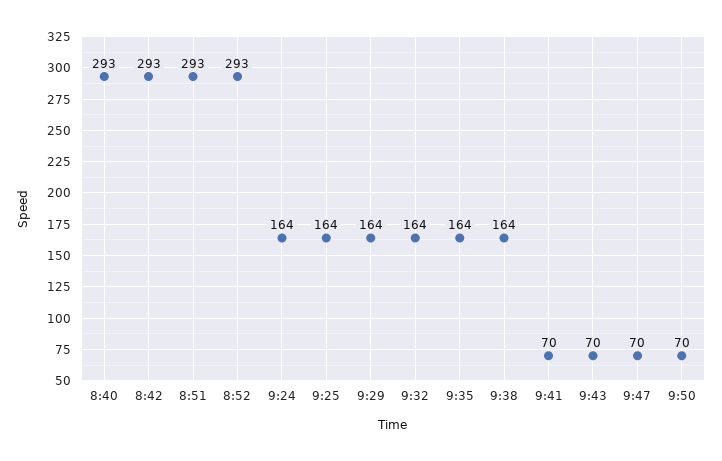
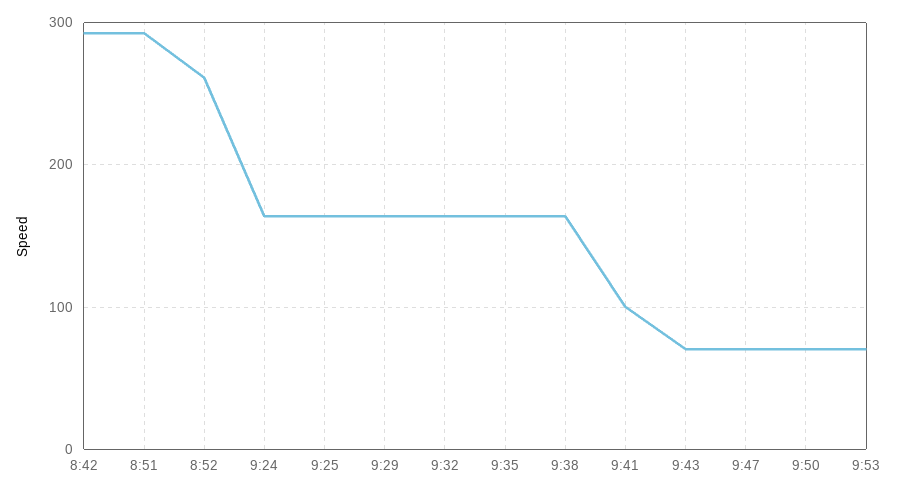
8:40: 293 -> none
8:52: 293 -> 260
9:41: 70 -> 100
9:53: none -> 70

